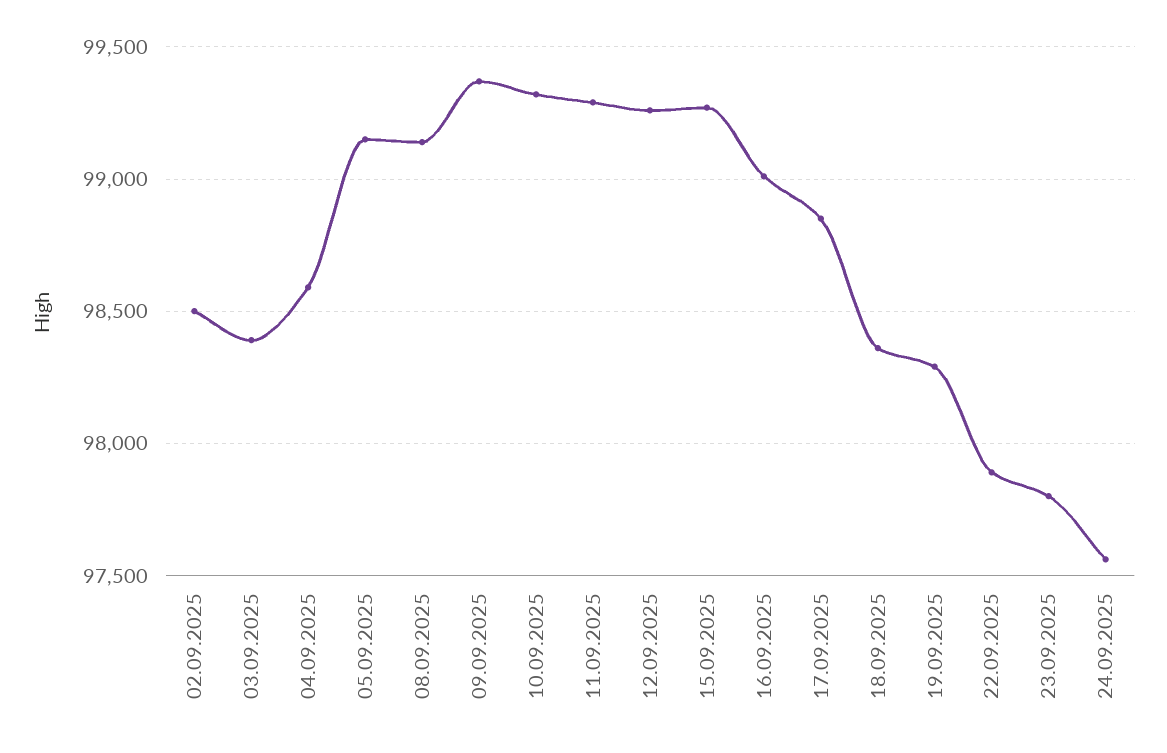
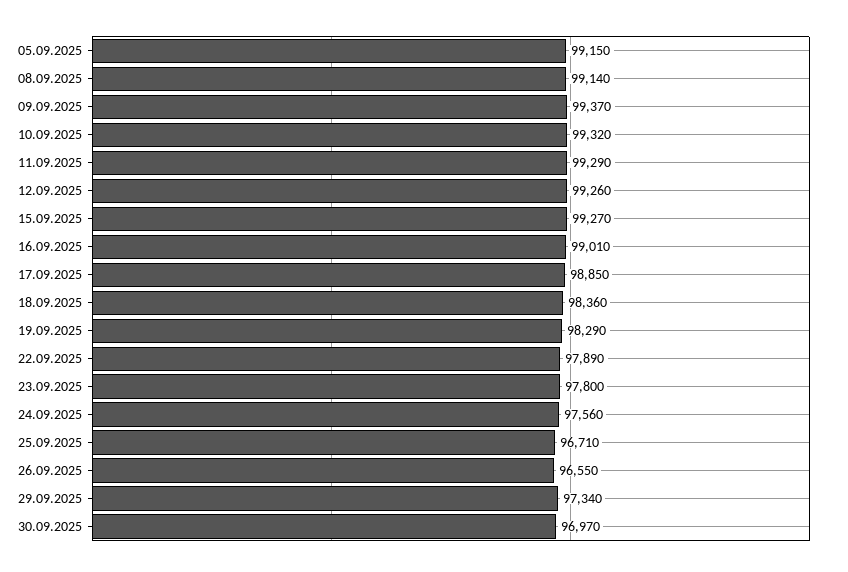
02.09.2025: 98500 -> none
03.09.2025: 98400 -> none
04.09.2025: 98600 -> none
25.09.2025: none -> 96710
26.09.2025: none -> 96550
29.09.2025: none -> 97340
30.09.2025: none -> 96970

